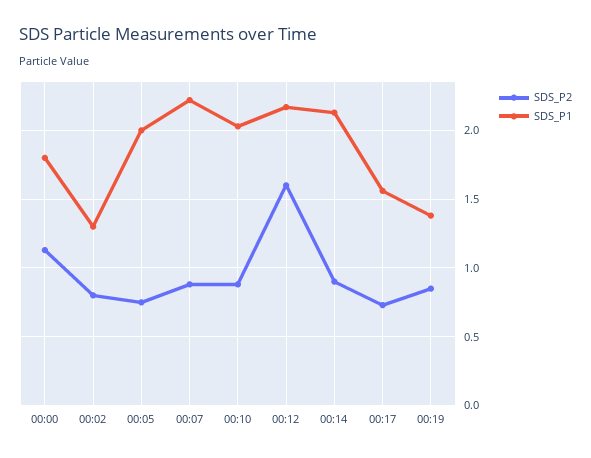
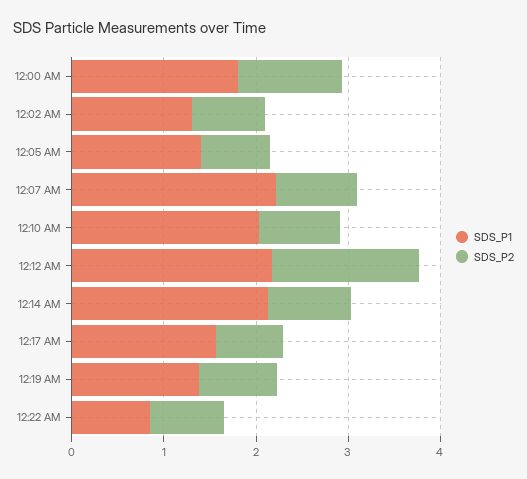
SDS_P1, 00:05: 2 -> 1.4
SDS_P1, 12:22 AM: none -> 0.8
SDS_P2, 12:22 AM: none -> 0.8

